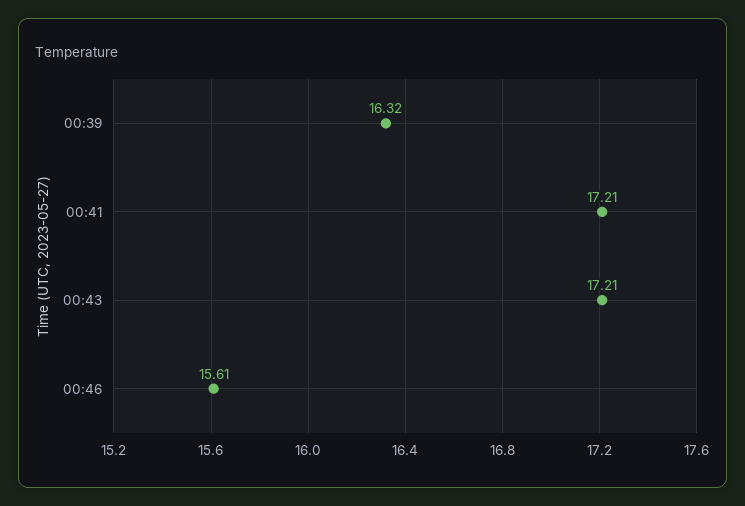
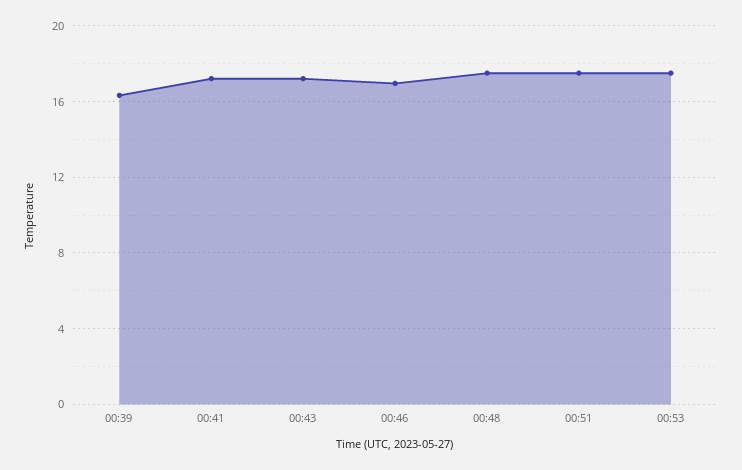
00:46: 15.61 -> 17
00:48: none -> 17.5
00:51: none -> 17.5
00:53: none -> 17.5

